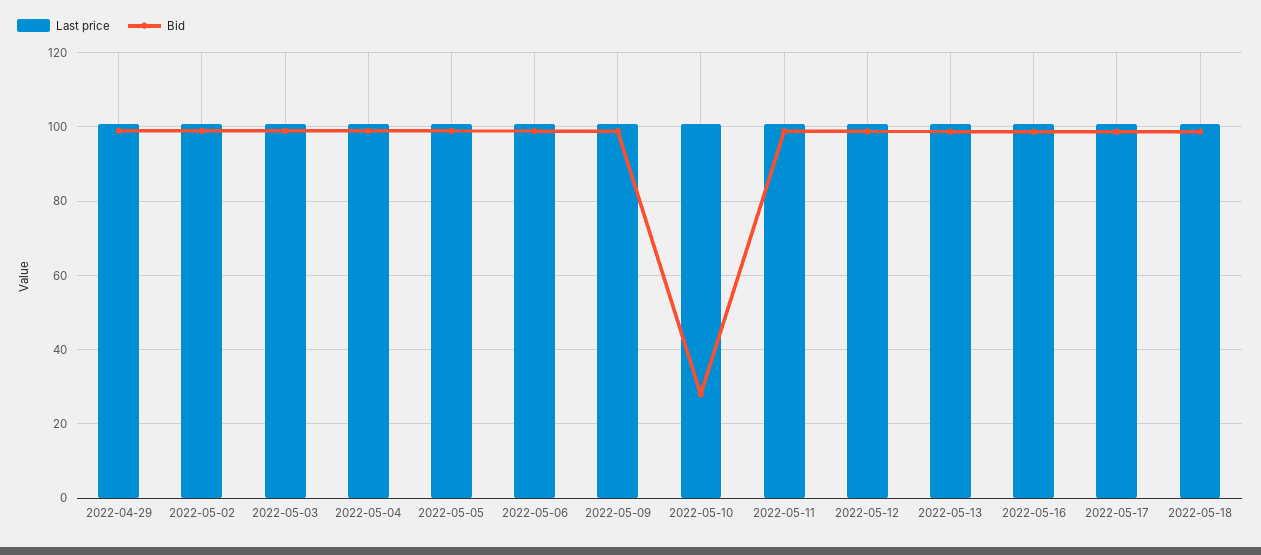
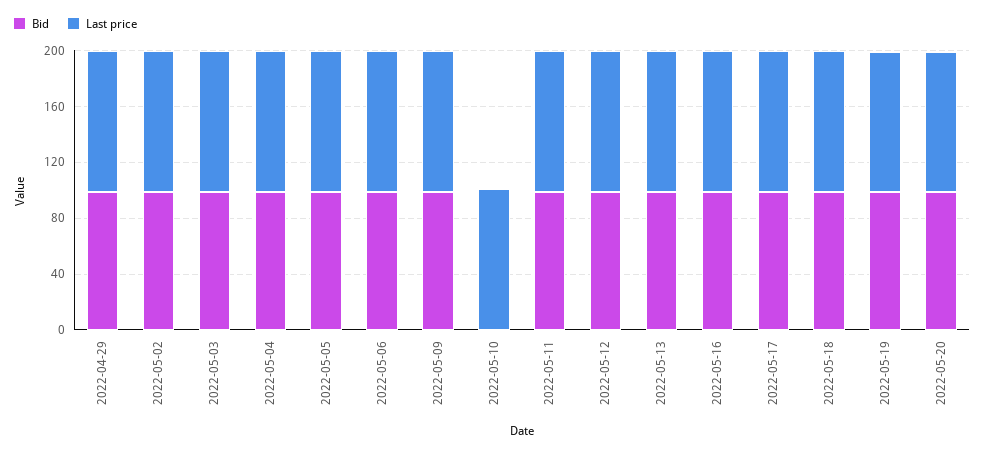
Bid, 2022-05-10: 28 -> 0
Bid, 2022-05-19: none -> 100
Last price, 2022-05-19: none -> 100
Bid, 2022-05-20: none -> 100
Last price, 2022-05-20: none -> 100

